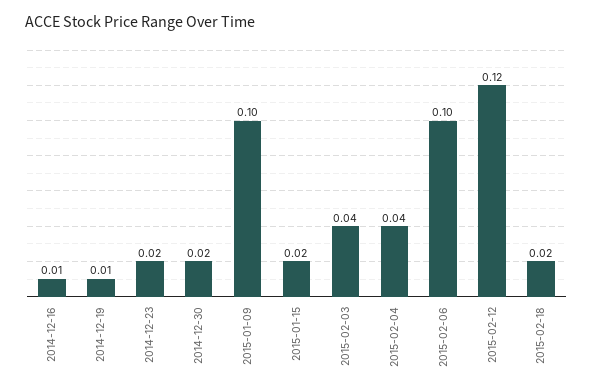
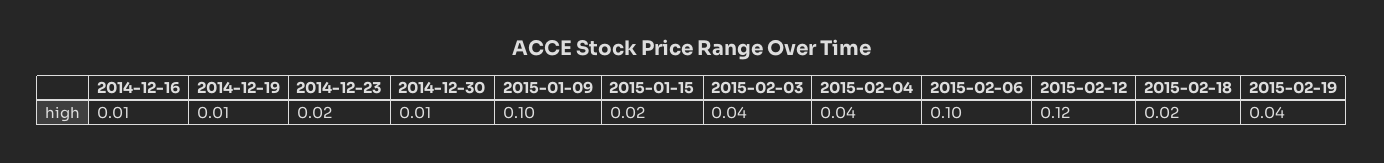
2014-12-30: 0.02 -> 0.01
2015-02-19: none -> 0.04

